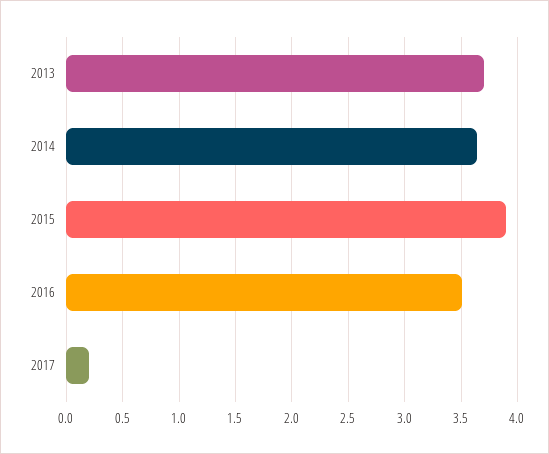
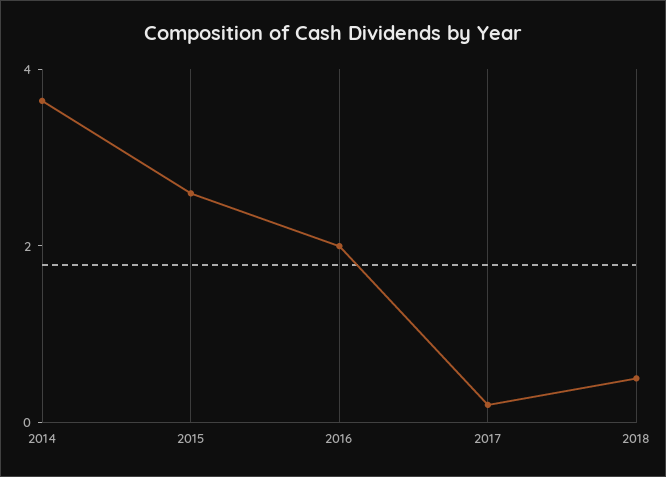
2013: 3.7 -> none
2015: 3.9 -> 2.5
2016: 3.5 -> 2
2018: none -> 0.5

